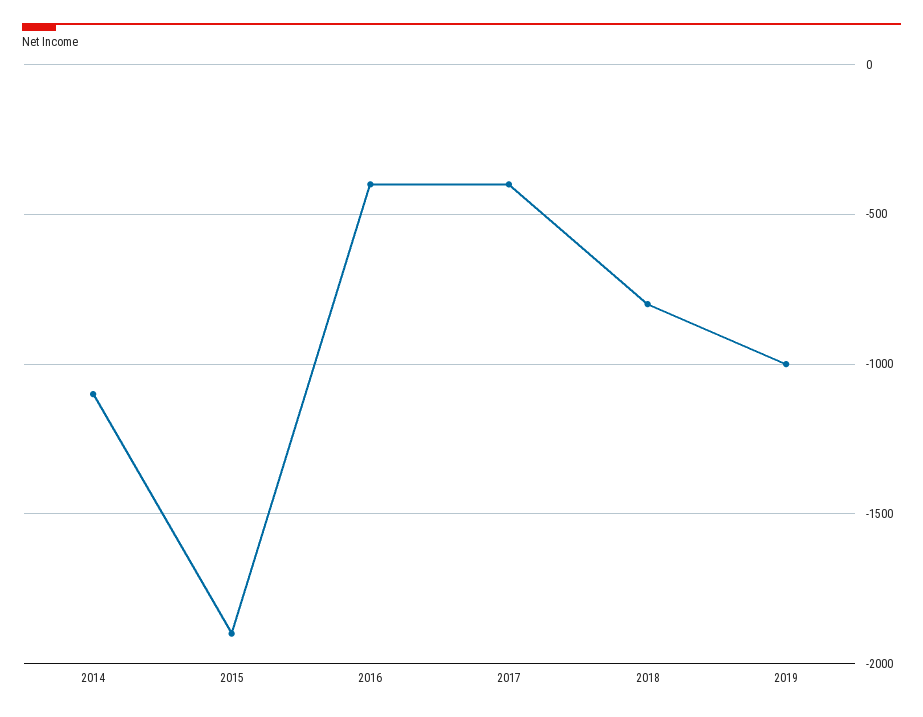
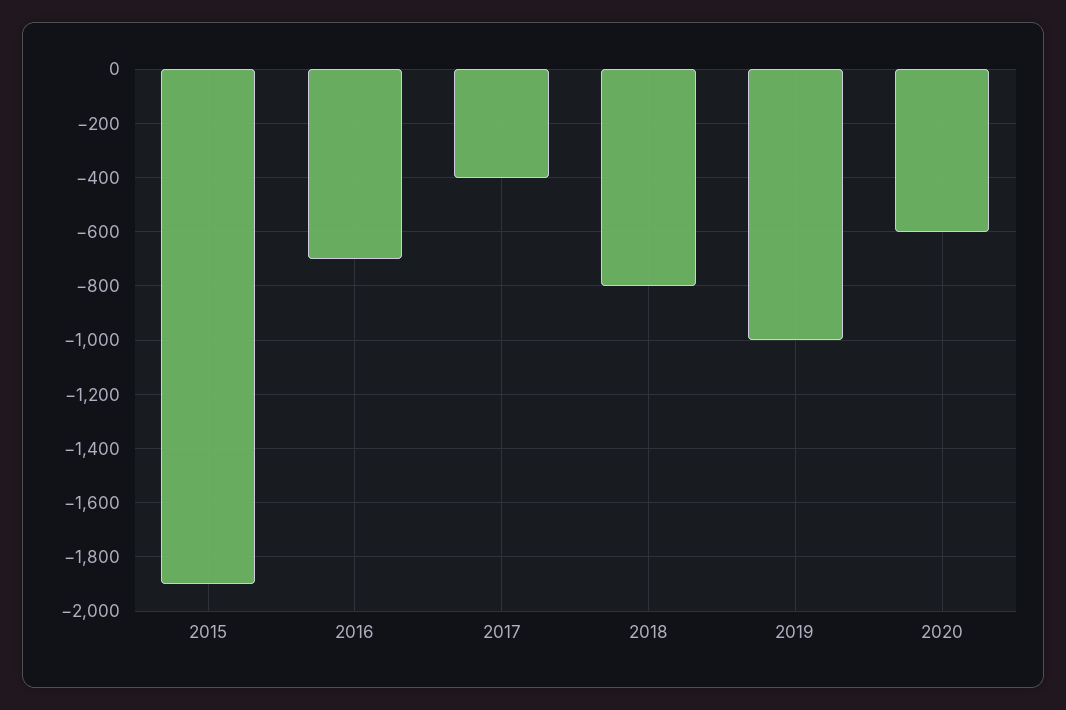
2014: -1100 -> none
2016: -400 -> -700
2020: none -> -600

